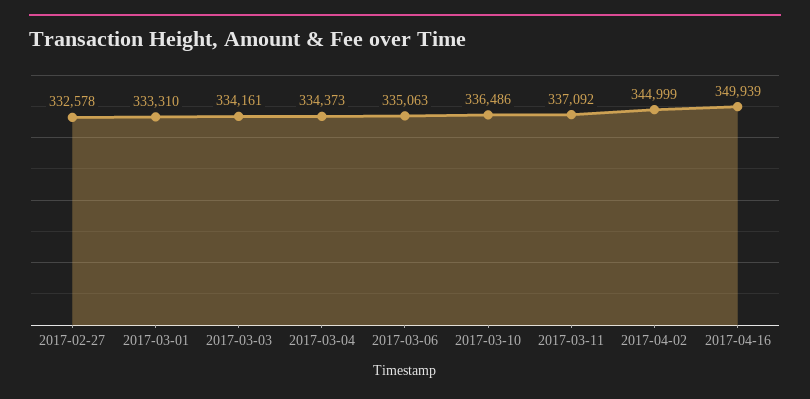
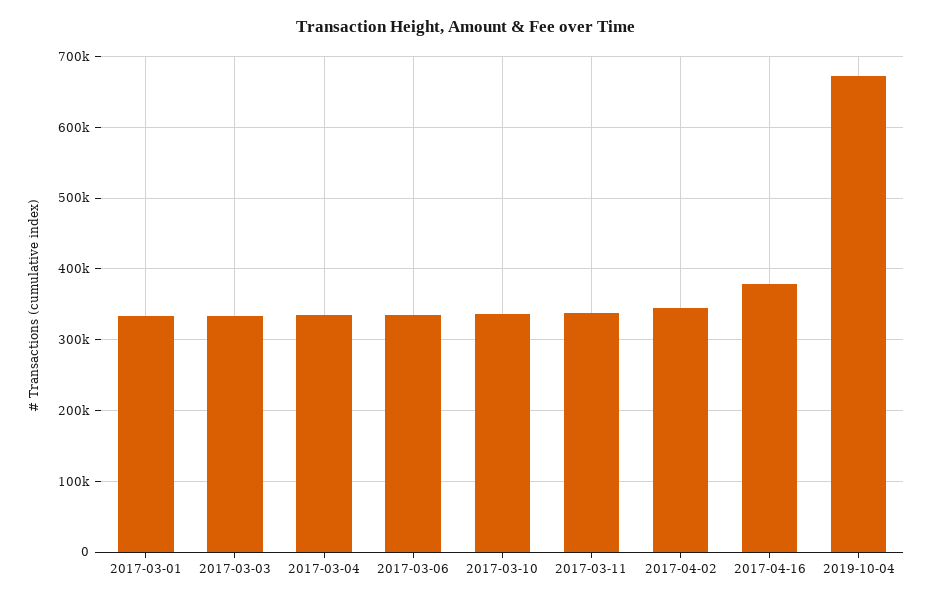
2017-02-27: 332578 -> none
2017-04-16: 349939 -> 380000
2019-10-04: none -> 670000

